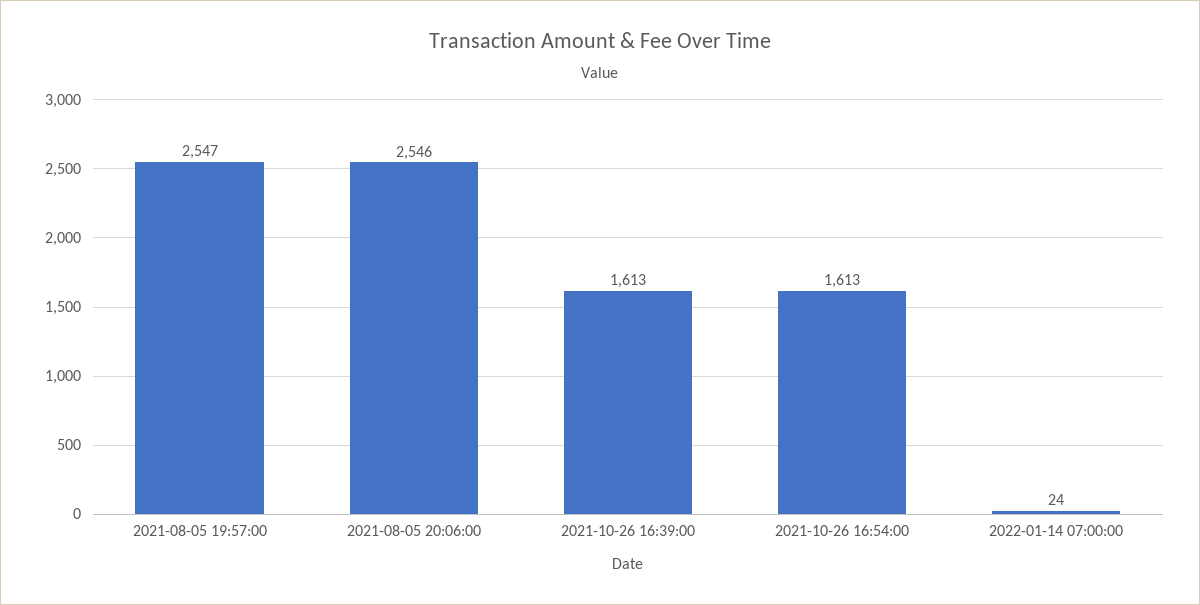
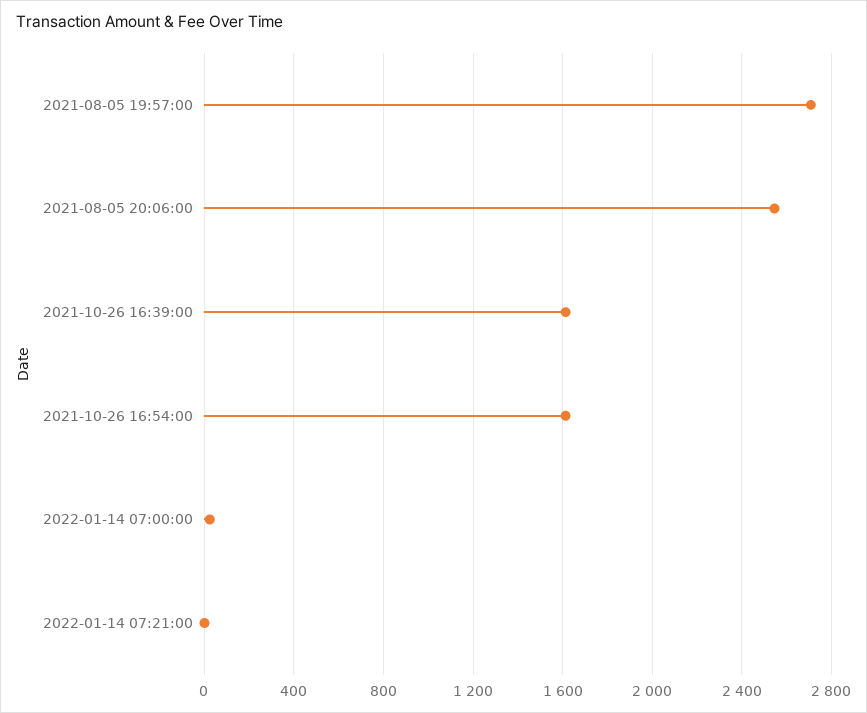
2021-08-05 19:57:00: 2547 -> 2700
2022-01-14 07:21:00: none -> 0

